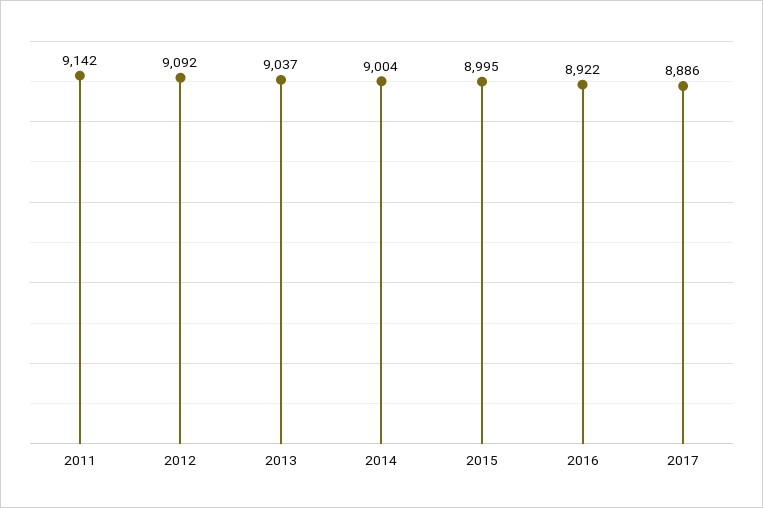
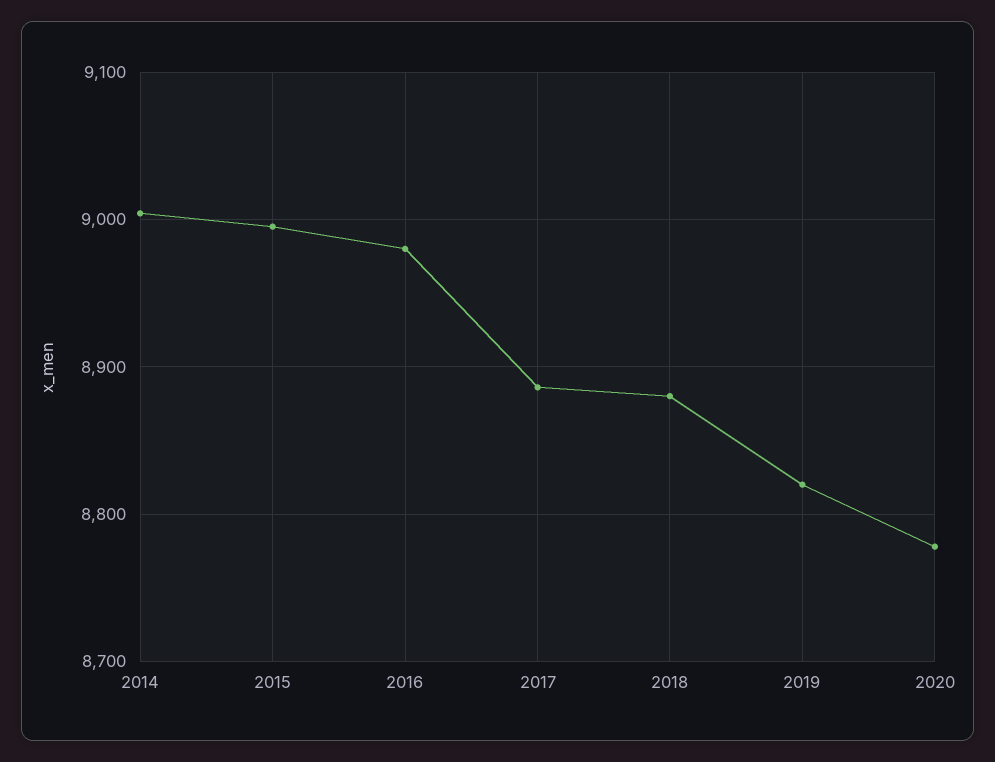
2011: 9142 -> none
2012: 9092 -> none
2013: 9037 -> none
2016: 8922 -> 8980
2018: none -> 8880
2019: none -> 8820
2020: none -> 8780

